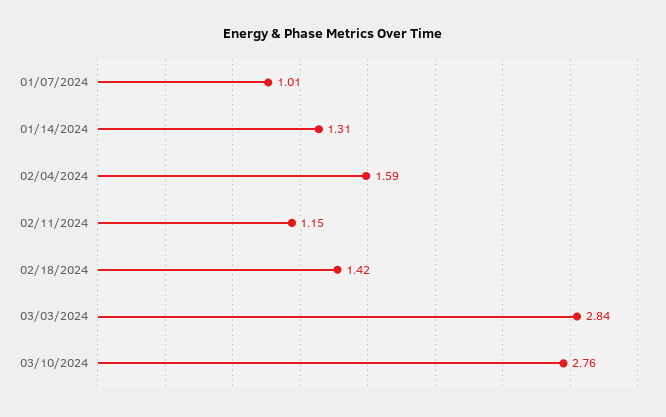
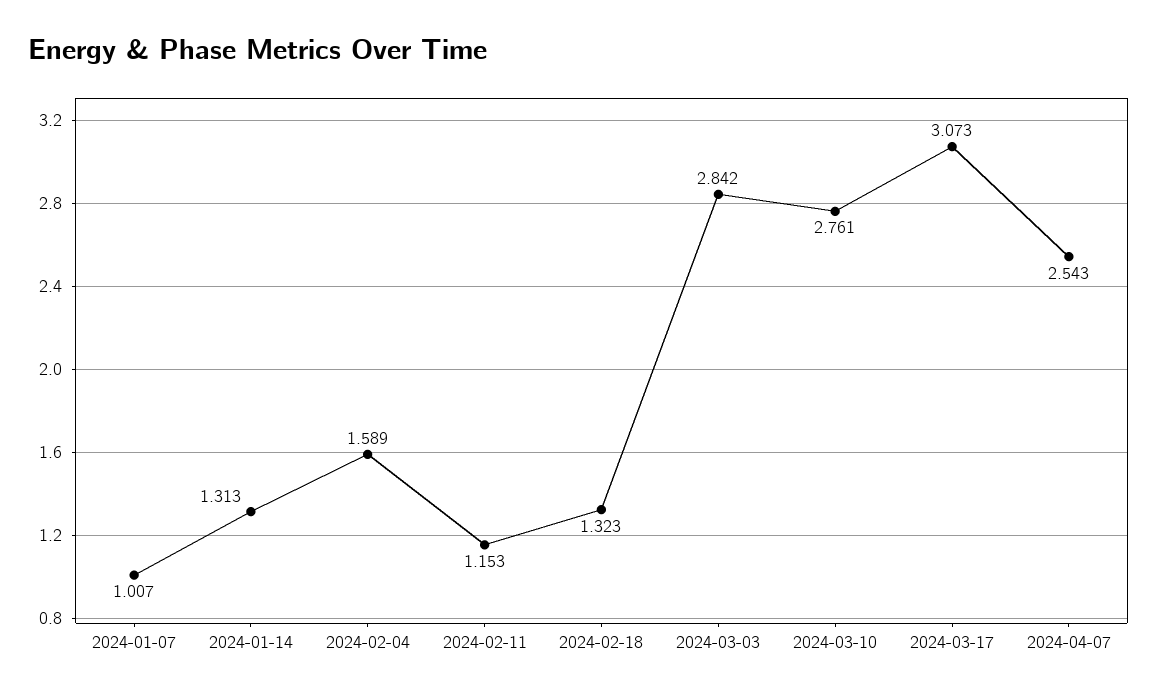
02/18/2024: 1.42 -> 1.323
2024-03-17: none -> 3.073
2024-04-07: none -> 2.543

